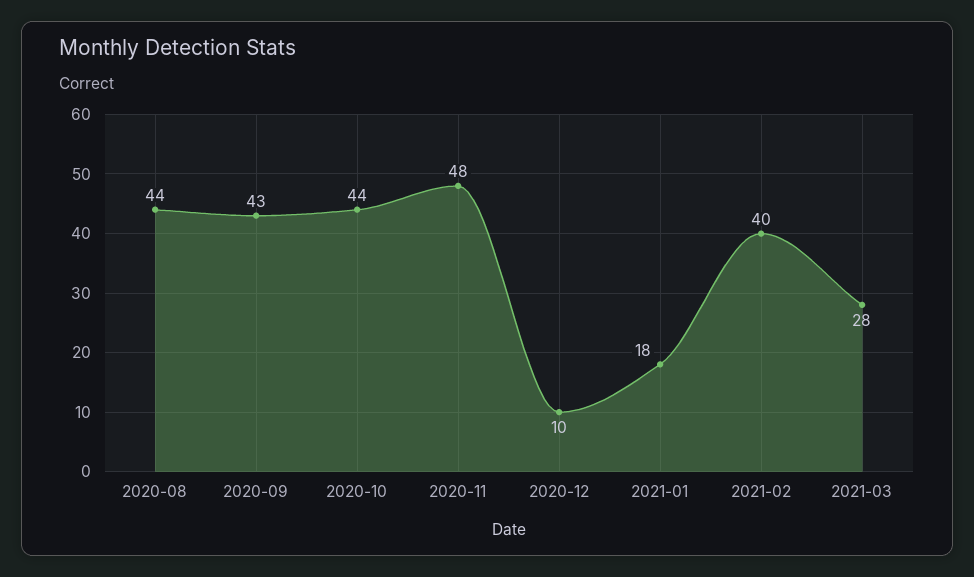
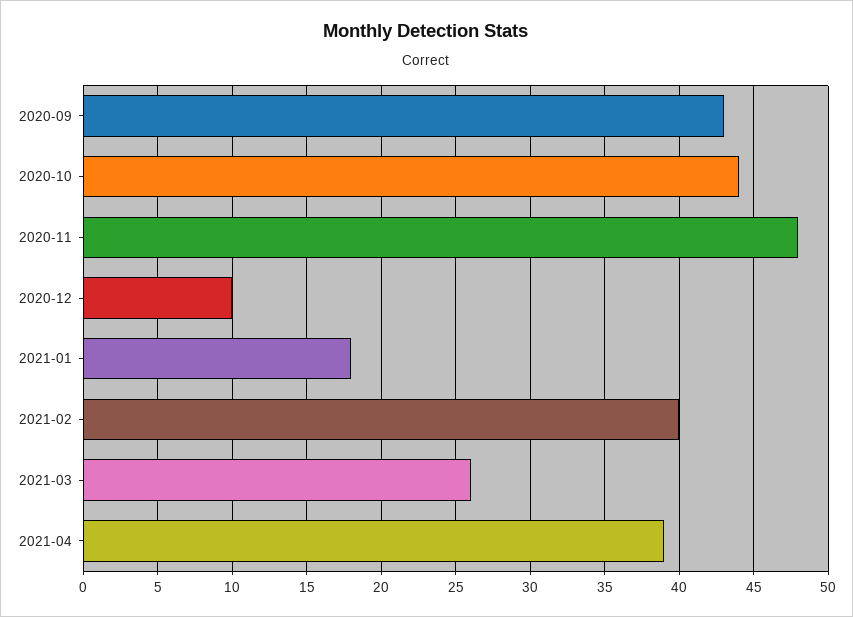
2020-08: 44 -> none
2021-03: 28 -> 26
2021-04: none -> 39

